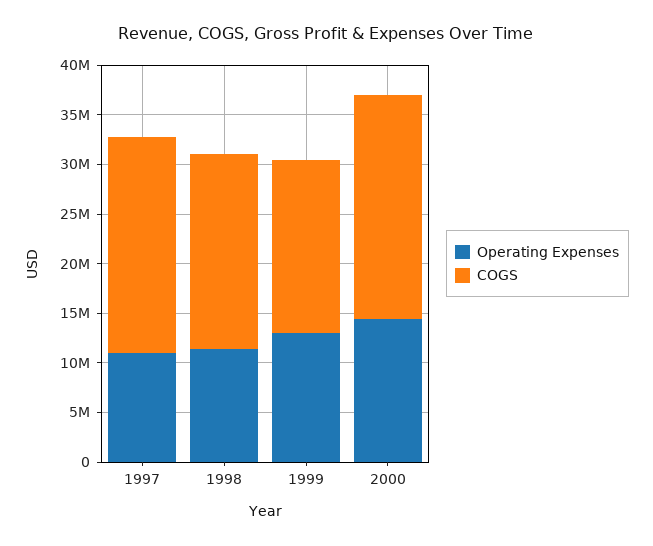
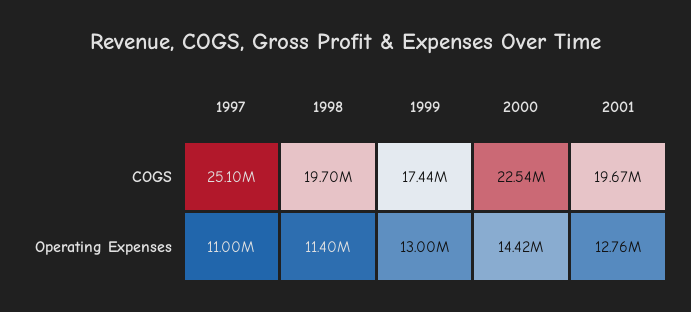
COGS, 1997: 22000000 -> 25100000
COGS, 2001: none -> 19670000
Operating Expenses, 2001: none -> 12760000

